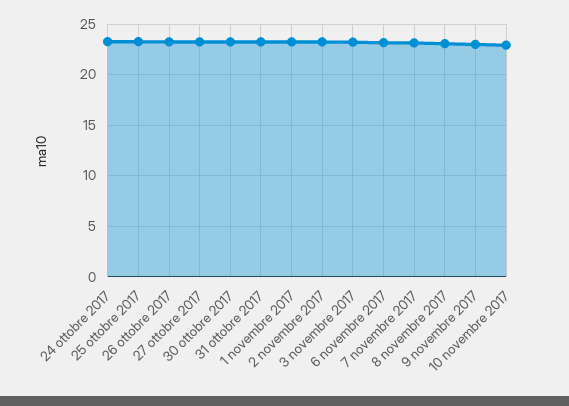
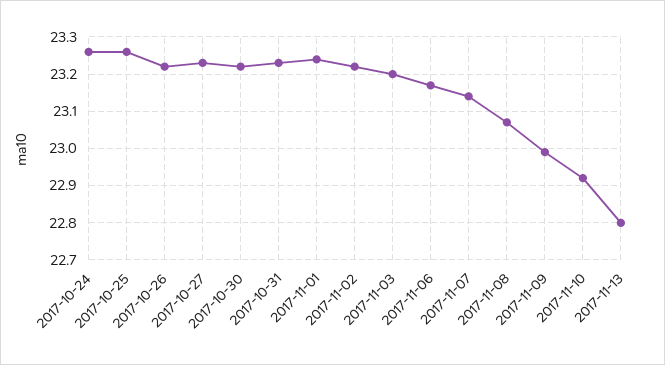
2017-11-13: none -> 22.8

